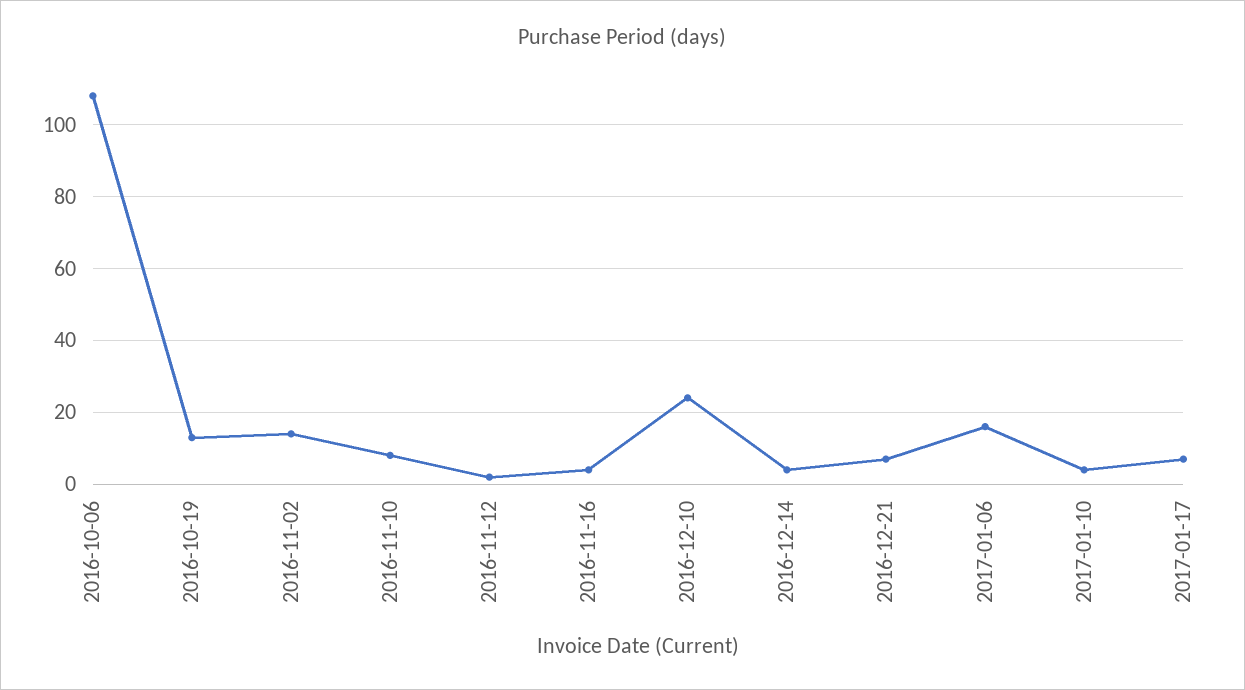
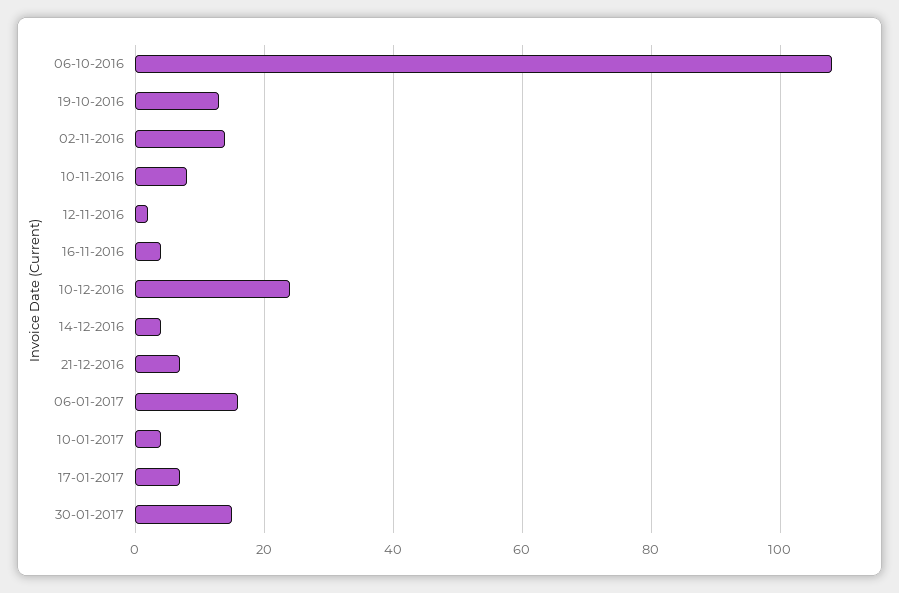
30-01-2017: none -> 15

